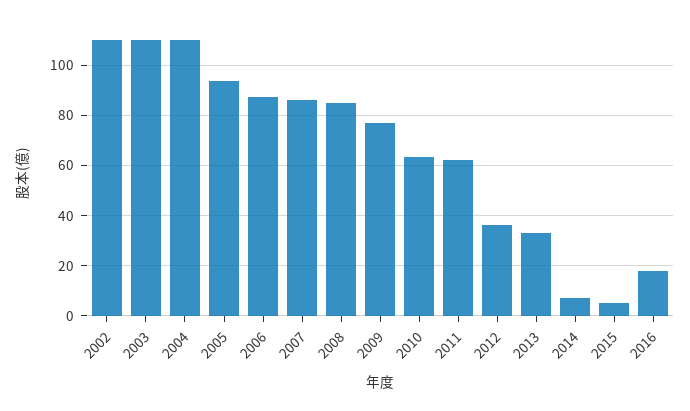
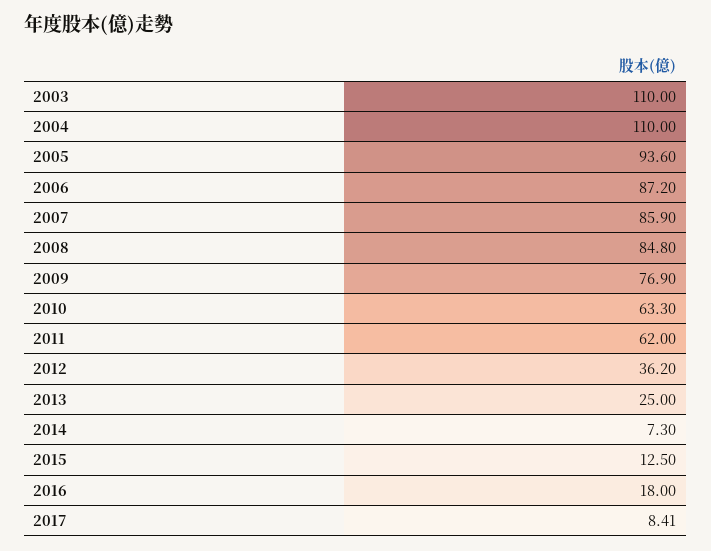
2002: 110 -> none
2013: 32.5 -> 25
2015: 5 -> 12.5
2017: none -> 8.41

